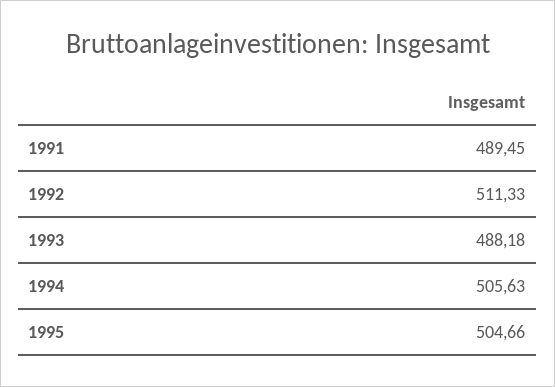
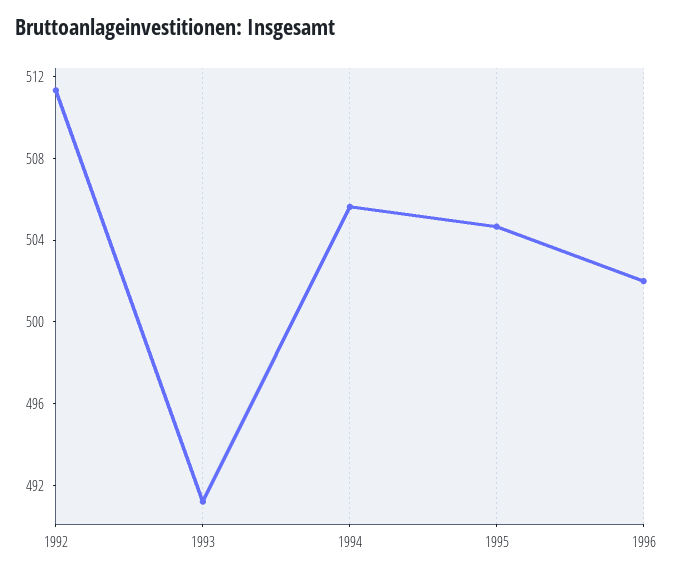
1991: 489.45 -> none
1993: 488.18 -> 491
1996: none -> 502

